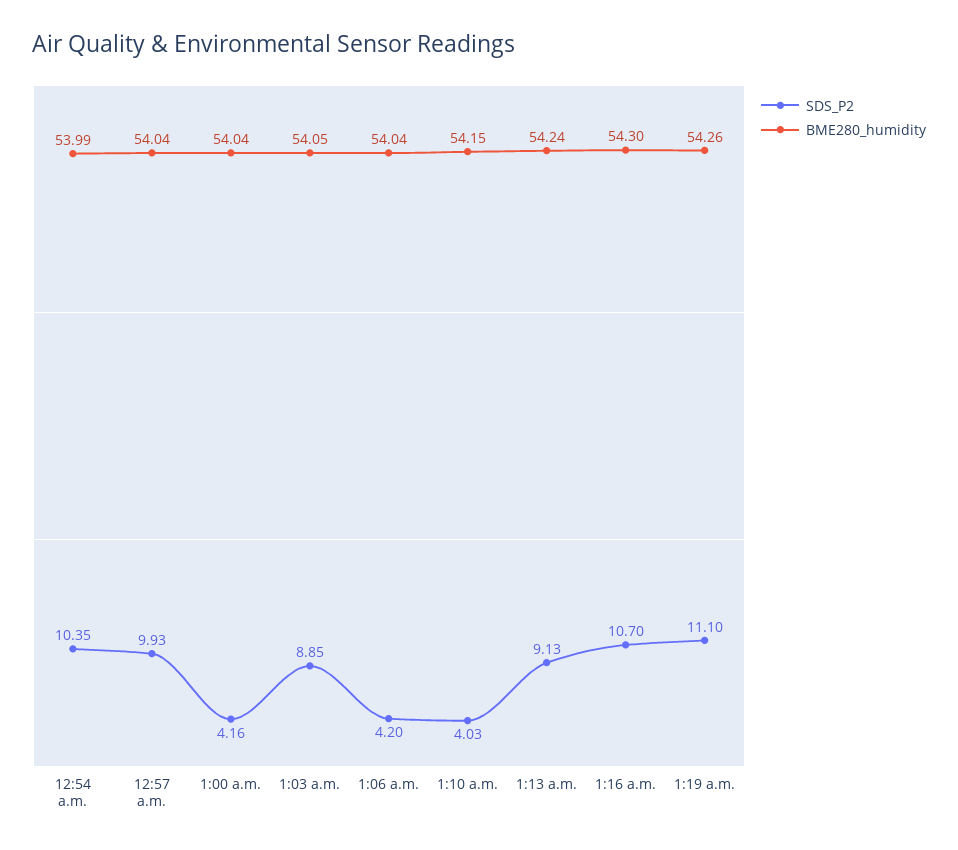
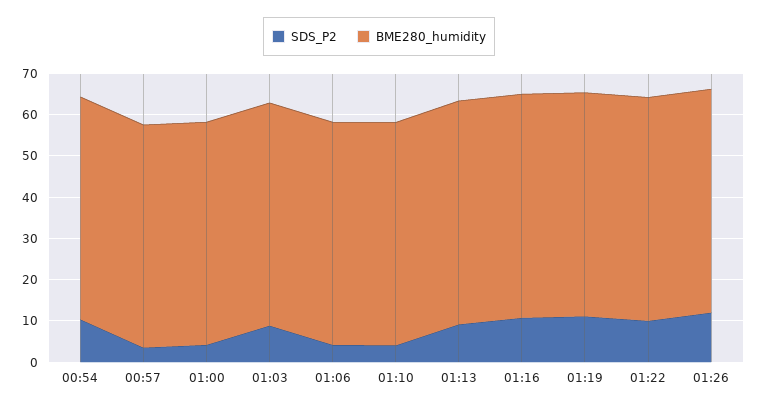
SDS_P2, 12:57 a.m.: 9.93 -> 4
SDS_P2, 01:22: none -> 10
BME280_humidity, 01:22: none -> 54
SDS_P2, 01:26: none -> 12
BME280_humidity, 01:26: none -> 54

